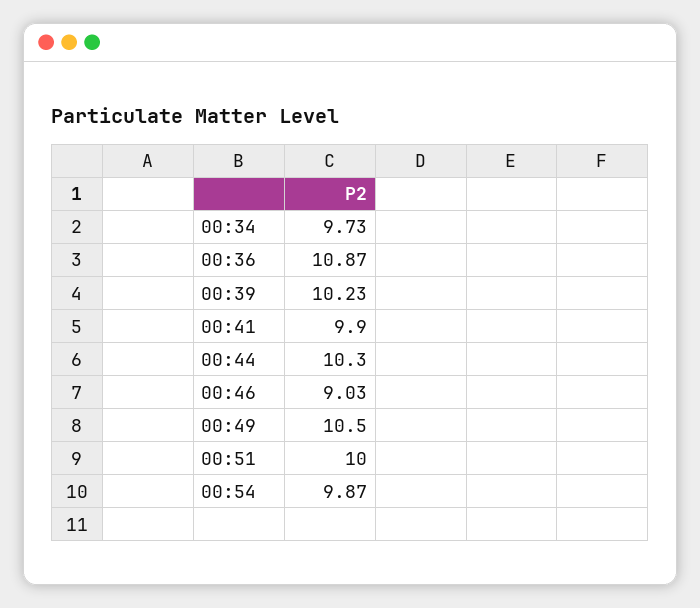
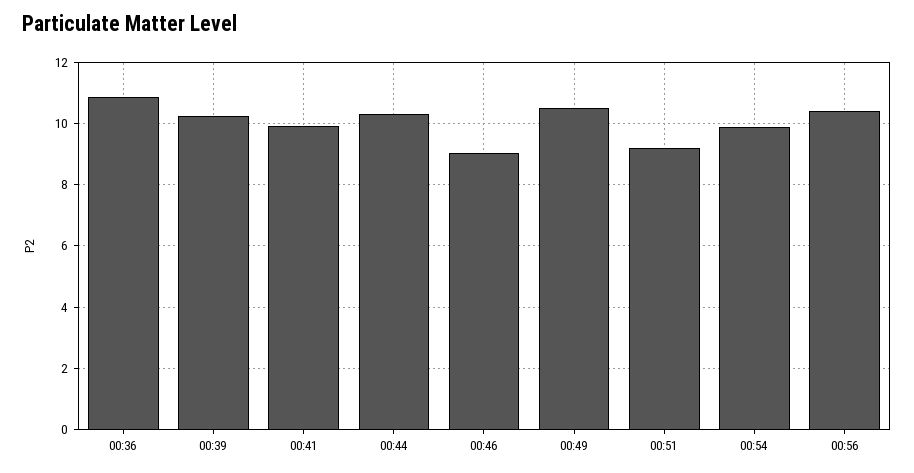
00:34: 9.73 -> none
00:51: 10 -> 9.2
00:56: none -> 10.4

